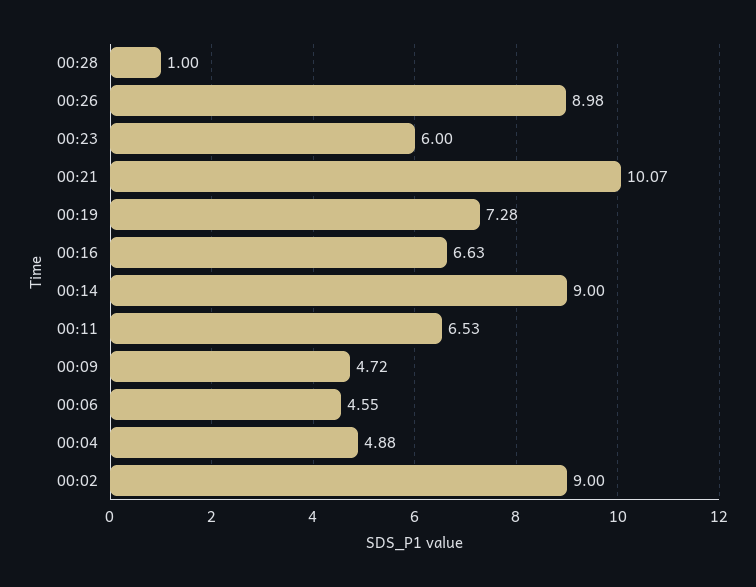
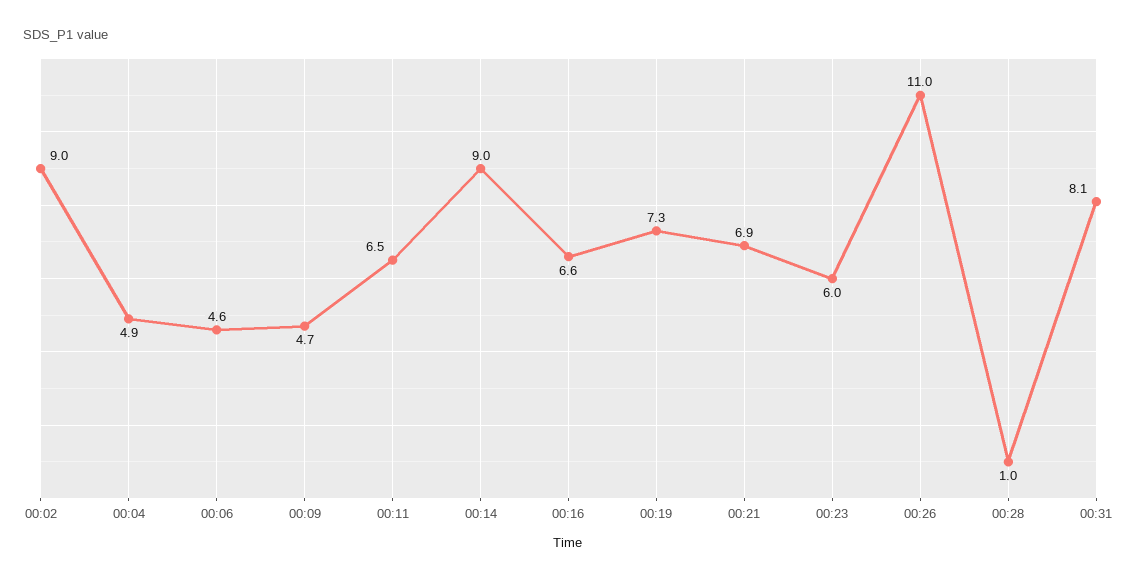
00:26: 8.98 -> 11
00:21: 10.07 -> 6.9
00:31: none -> 8.1

